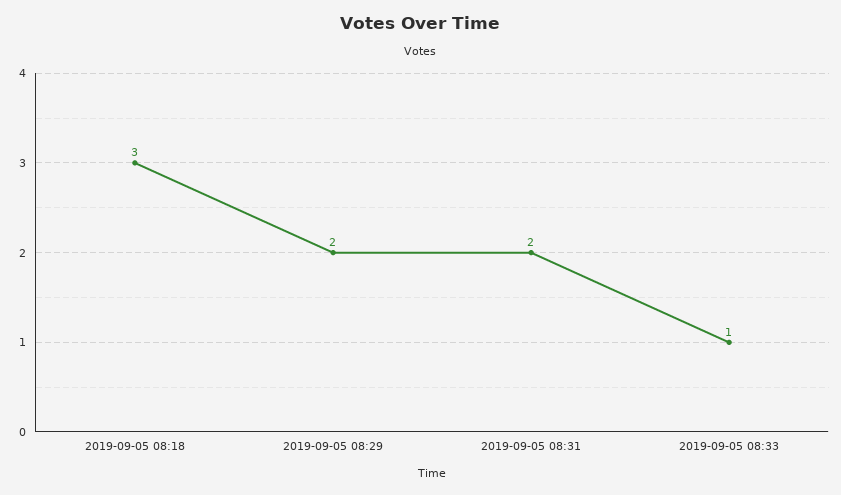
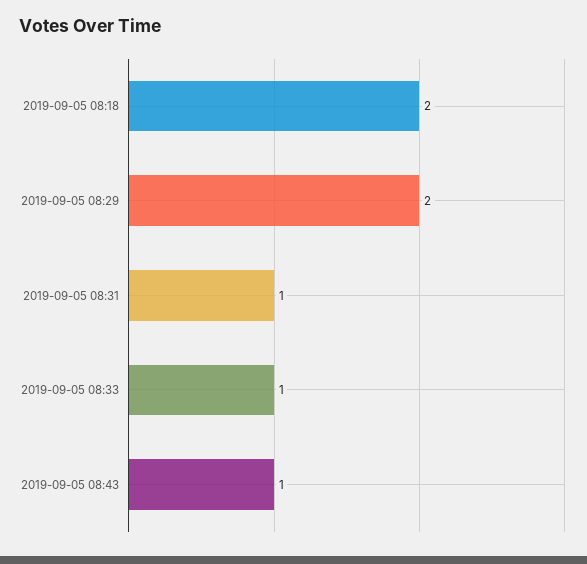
2019-09-05 08:18: 3 -> 2
2019-09-05 08:31: 2 -> 1
2019-09-05 08:43: none -> 1

